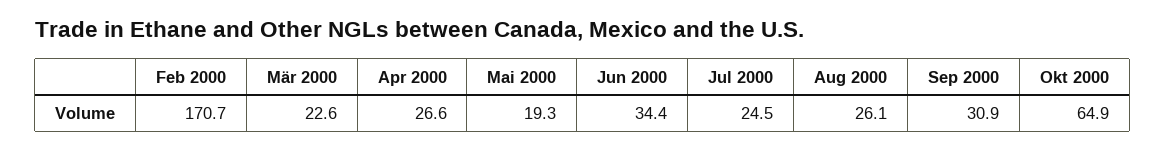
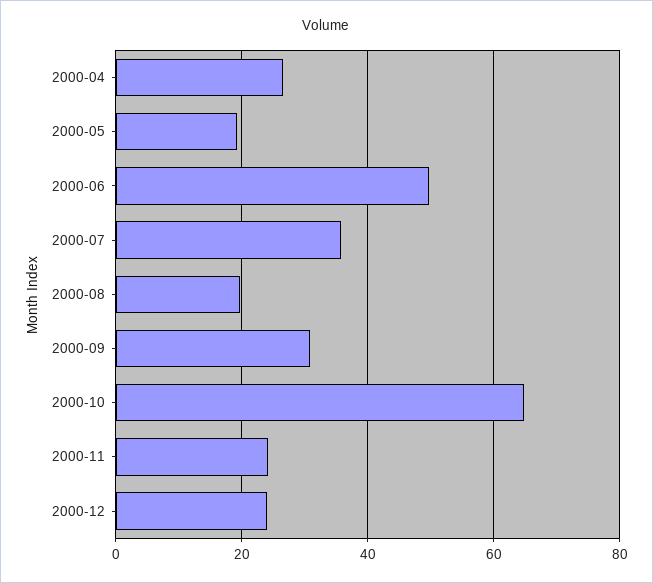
Feb 2000: 170.7 -> none
Mär 2000: 22.6 -> none
Jun 2000: 34.4 -> 50
Jul 2000: 24.5 -> 36
Aug 2000: 26.1 -> 20
2000-11: none -> 24
2000-12: none -> 24

